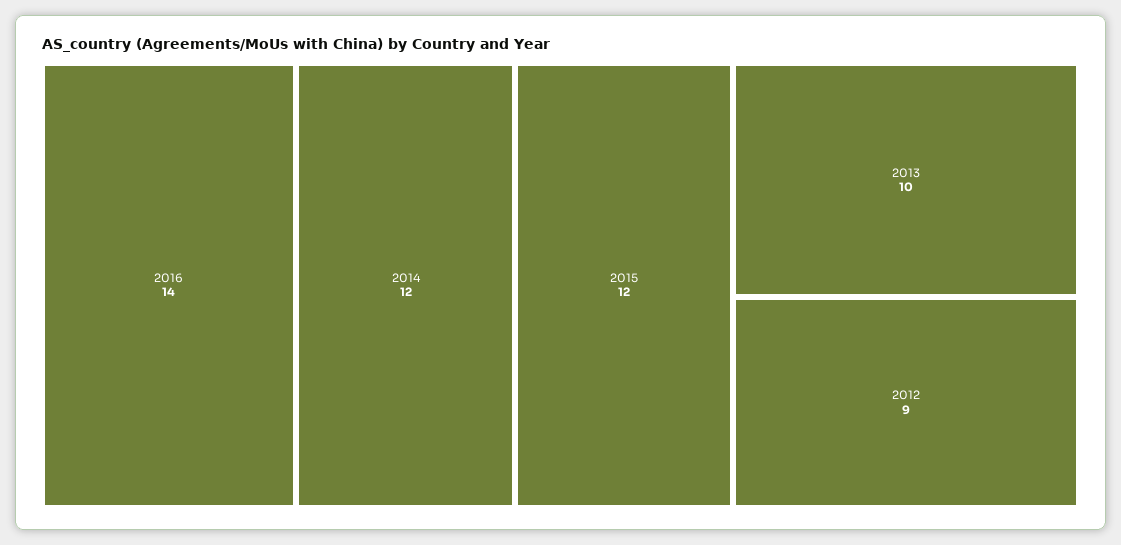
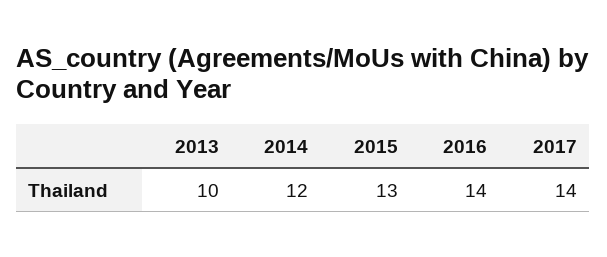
2015: 12 -> 13
2012: 9 -> none
2017: none -> 14

